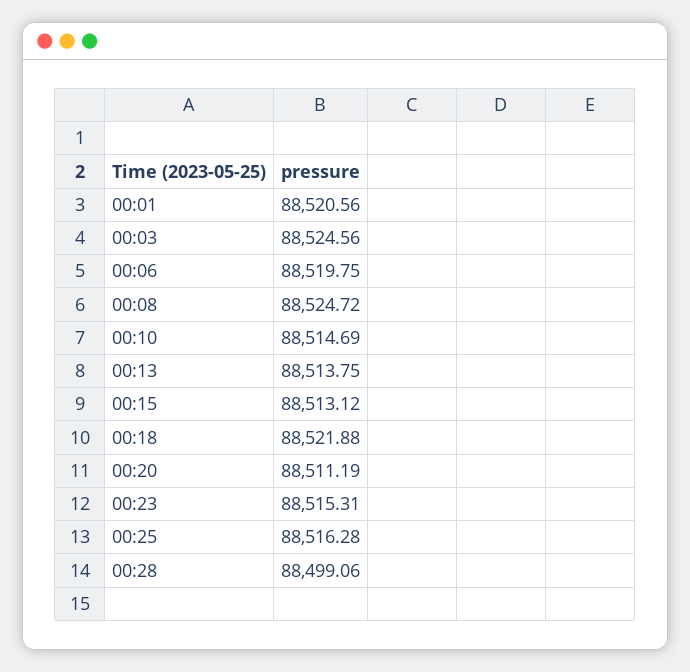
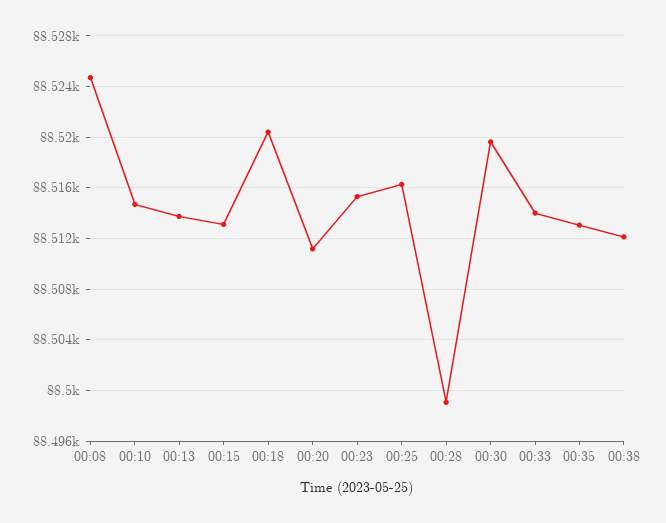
00:01: 88520.56 -> none
00:03: 88524.56 -> none
00:06: 88519.75 -> none
00:18: 88521.88 -> 88520.5
00:30: none -> 88519.5
00:33: none -> 88514
00:35: none -> 88513
00:38: none -> 88512

